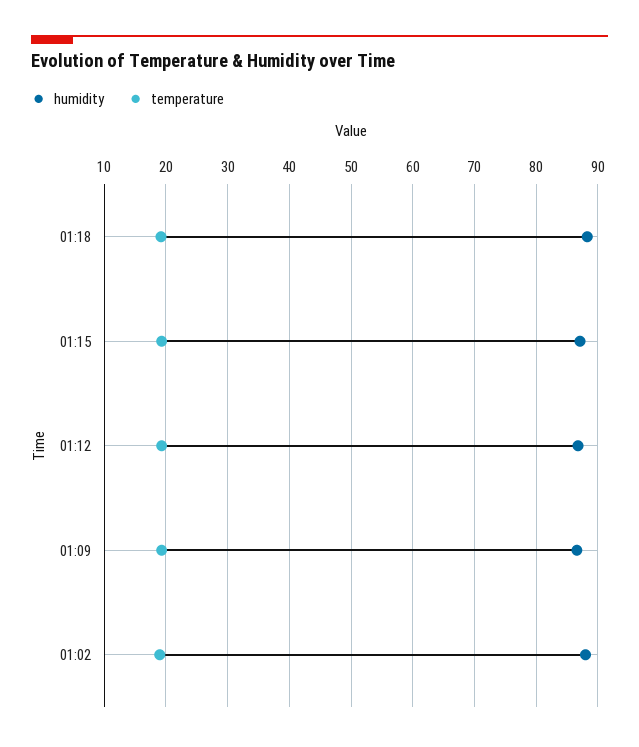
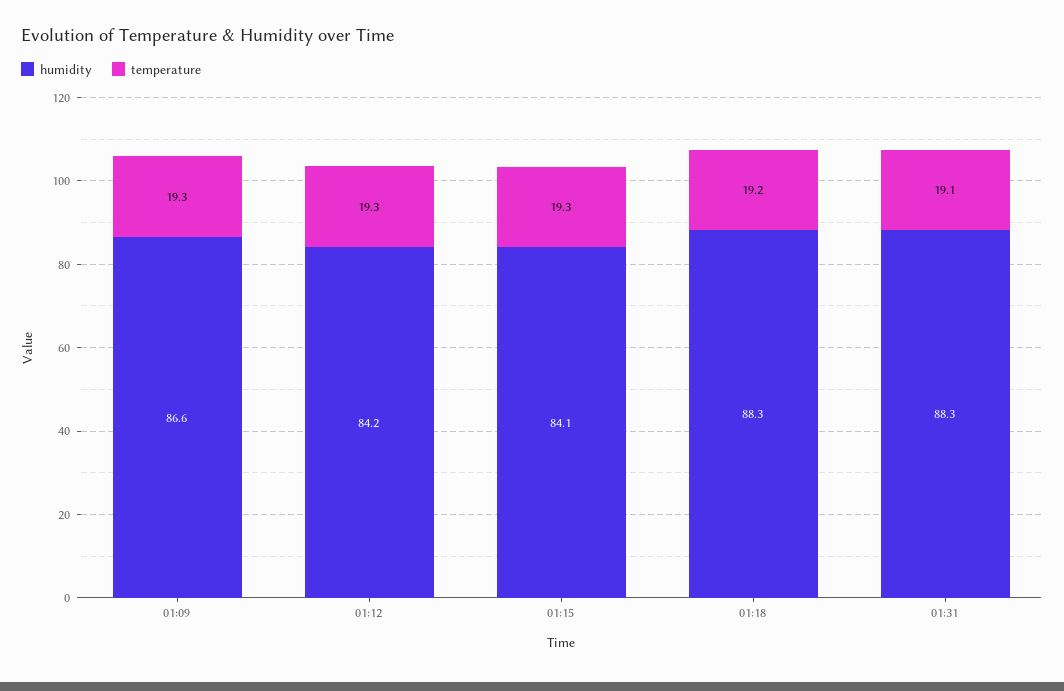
humidity, 01:15: 87 -> 84.1
humidity, 01:12: 87 -> 84.2
humidity, 01:02: 88 -> none
temperature, 01:02: 19 -> none
humidity, 01:31: none -> 88.3
temperature, 01:31: none -> 19.1

